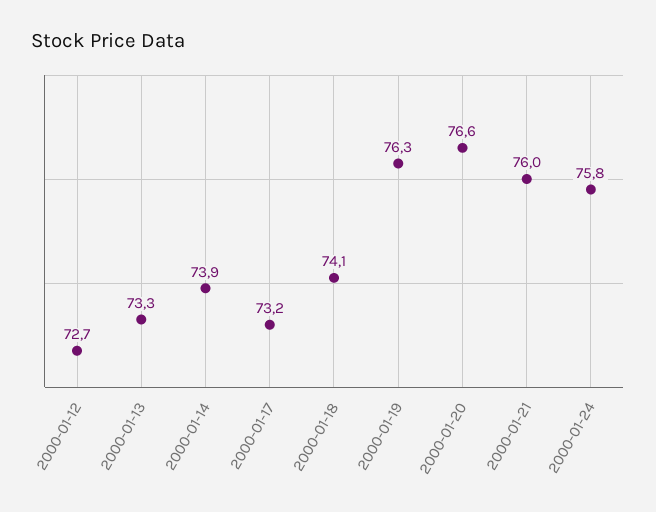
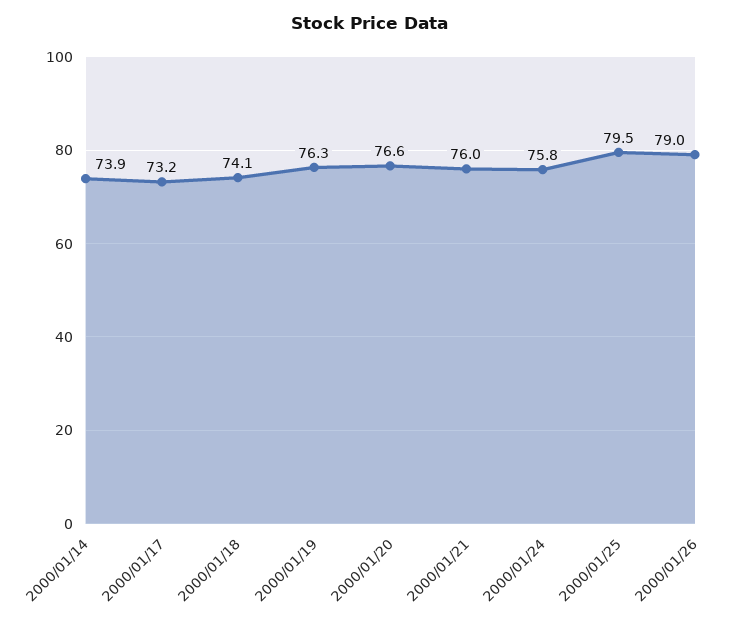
2000-01-12: 72.7 -> none
2000-01-13: 73.3 -> none
2000/01/25: none -> 79.5
2000/01/26: none -> 79

